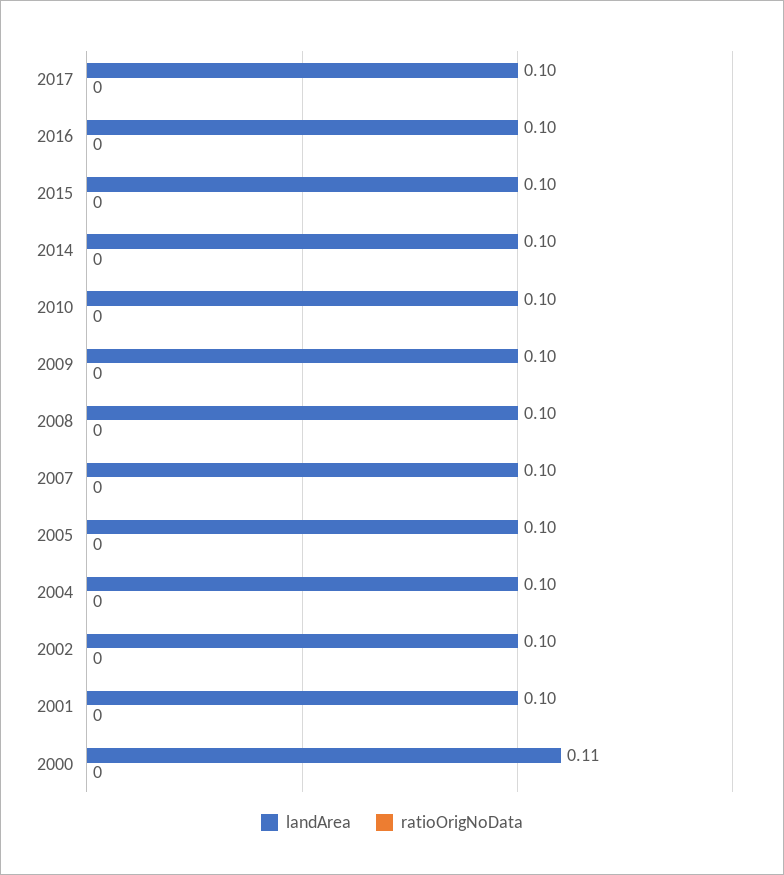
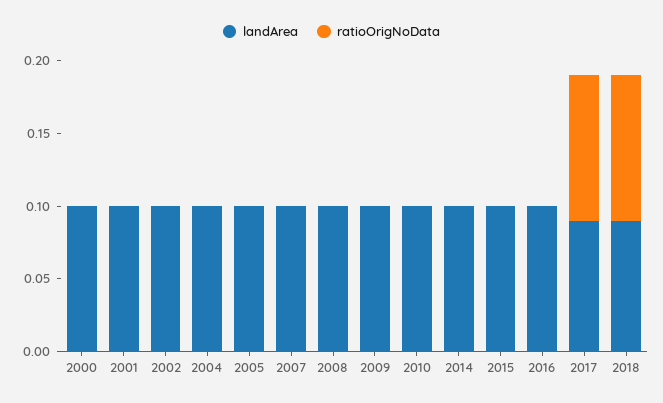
landArea, 2017: 0.1 -> 0.09
ratioOrigNoData, 2017: 0 -> 0.1
landArea, 2000: 0.11 -> 0.1
landArea, 2018: none -> 0.09
ratioOrigNoData, 2018: none -> 0.1

